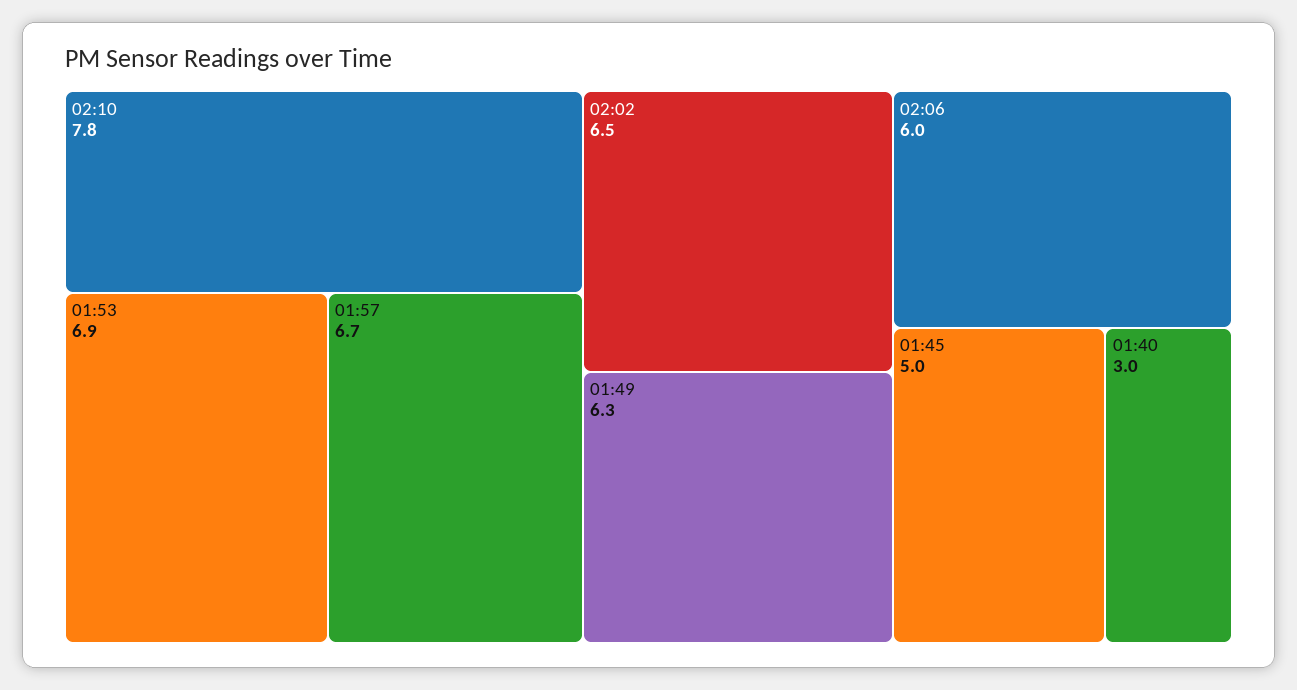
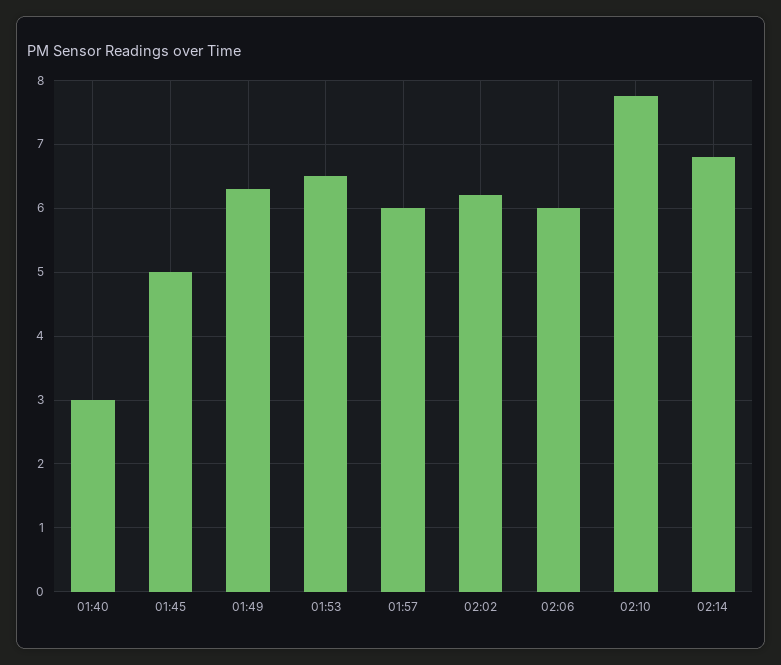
01:53: 6.9 -> 6.5
01:57: 6.7 -> 6
02:02: 6.5 -> 6.2
02:14: none -> 6.8

